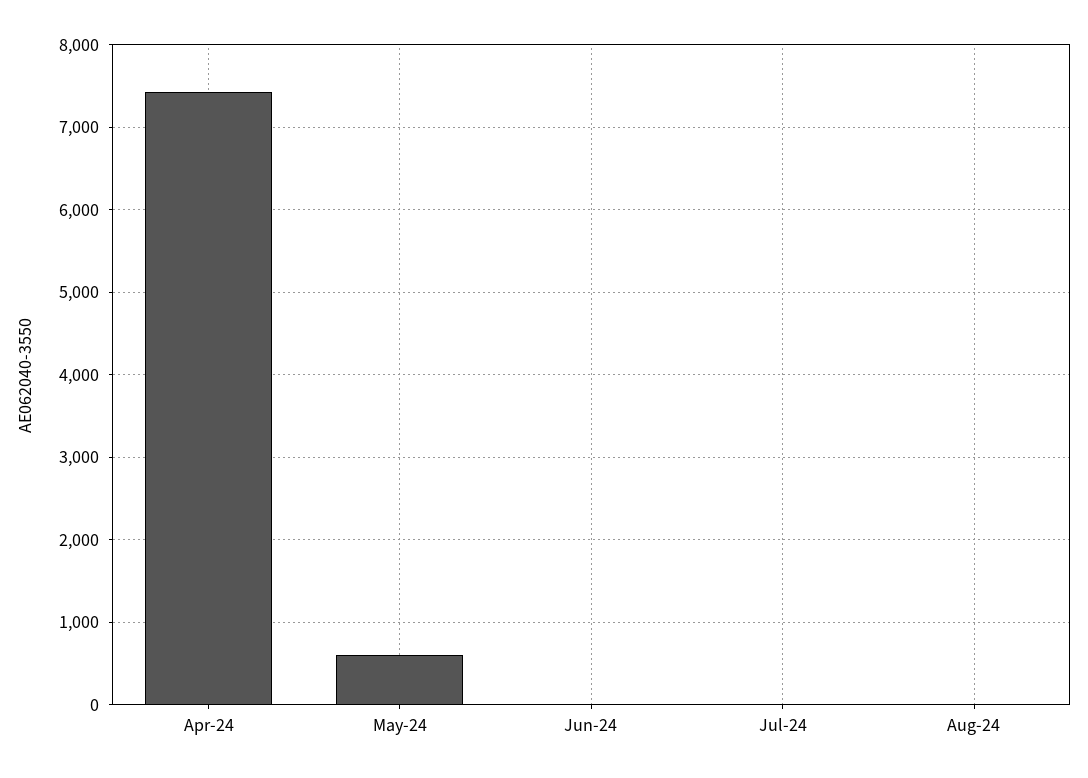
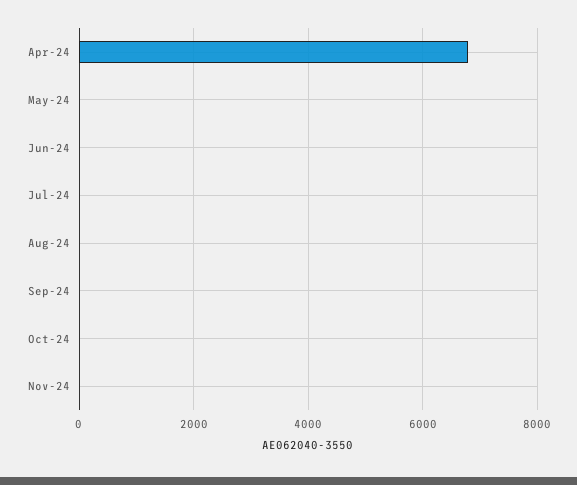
Apr-24: 7400 -> 6800
May-24: 600 -> 0
Sep-24: none -> 0
Oct-24: none -> 0
Nov-24: none -> 0

